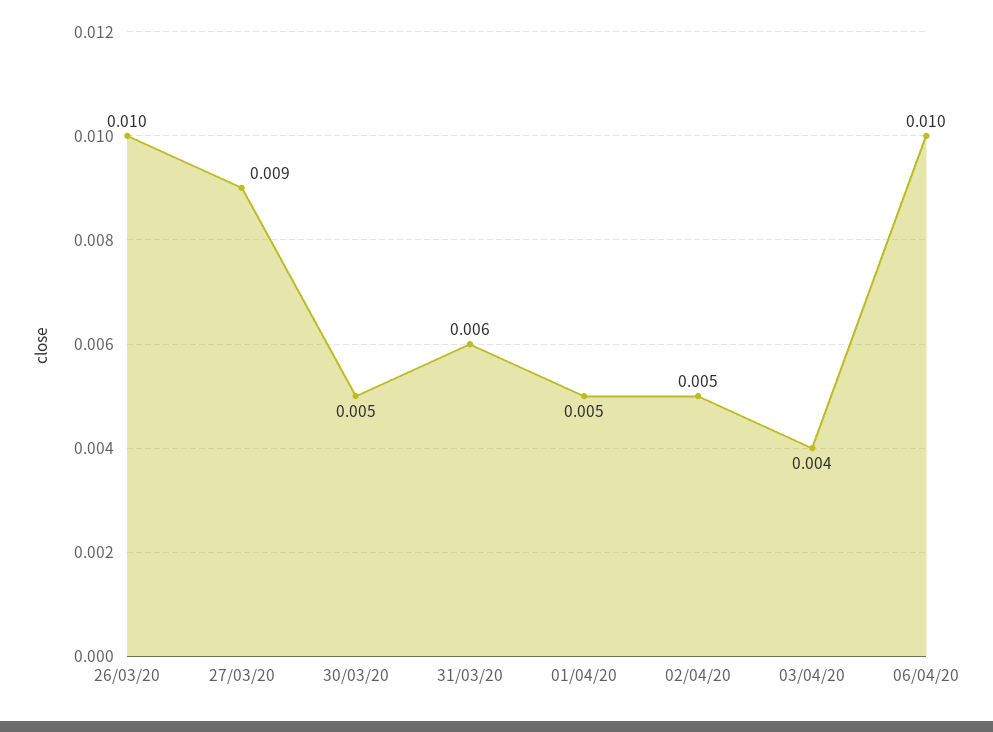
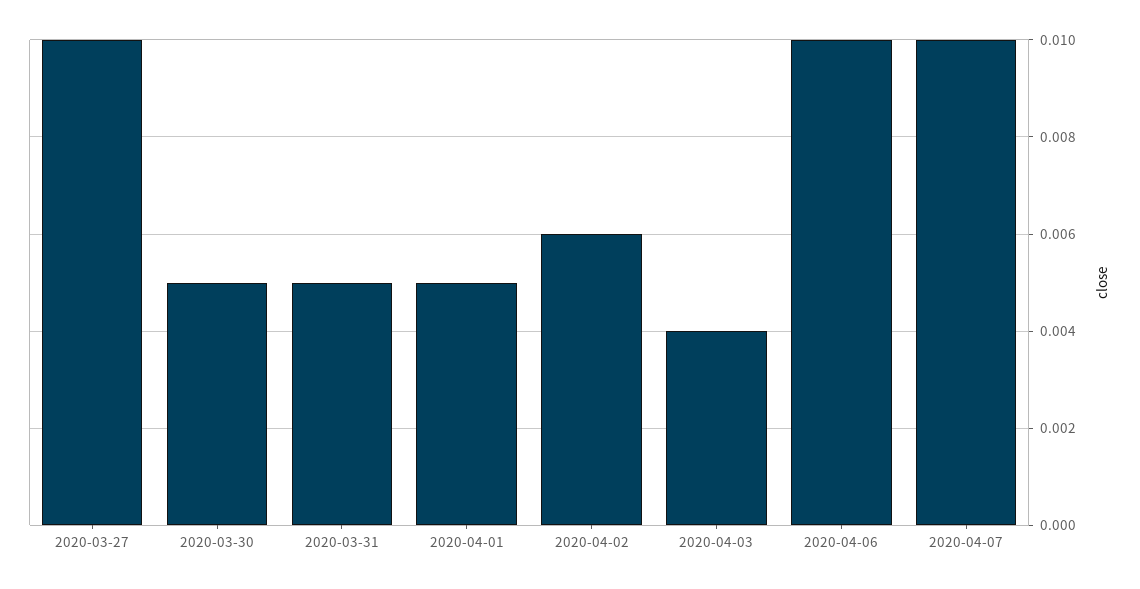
26/03/20: 0.01 -> none
27/03/20: 0.009 -> 0.01
31/03/20: 0.006 -> 0.005
02/04/20: 0.005 -> 0.006
2020-04-07: none -> 0.01

